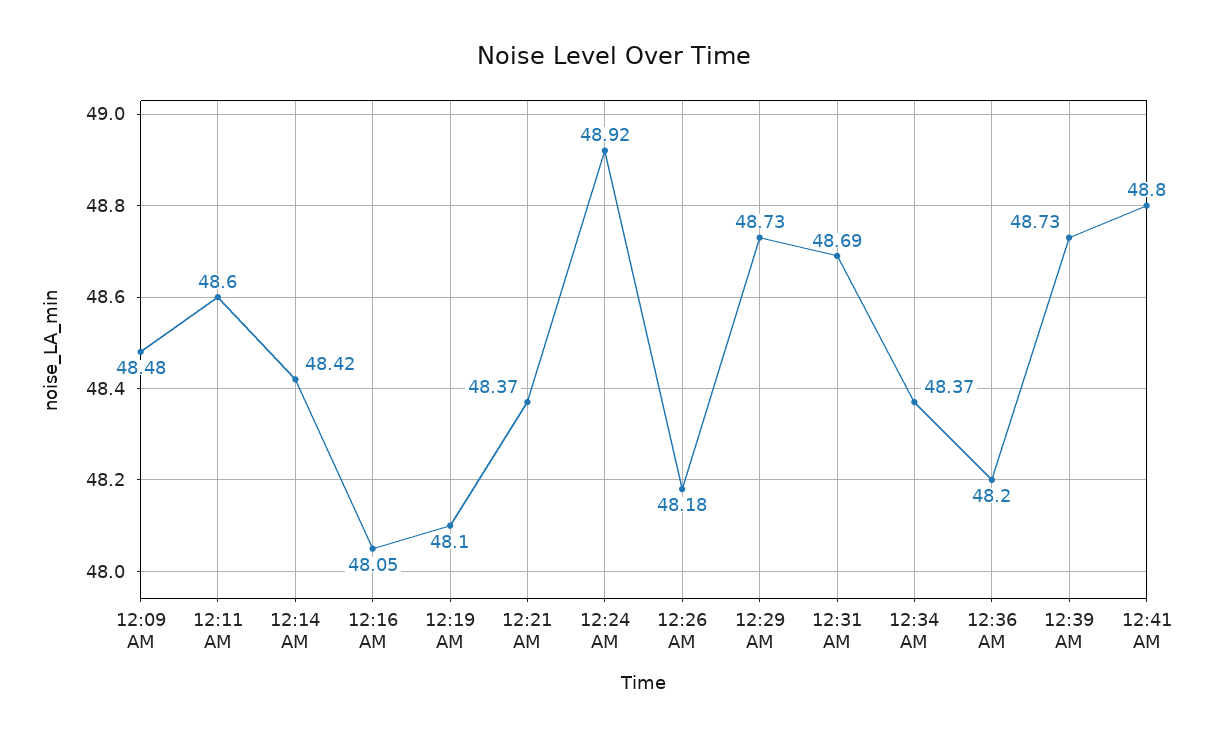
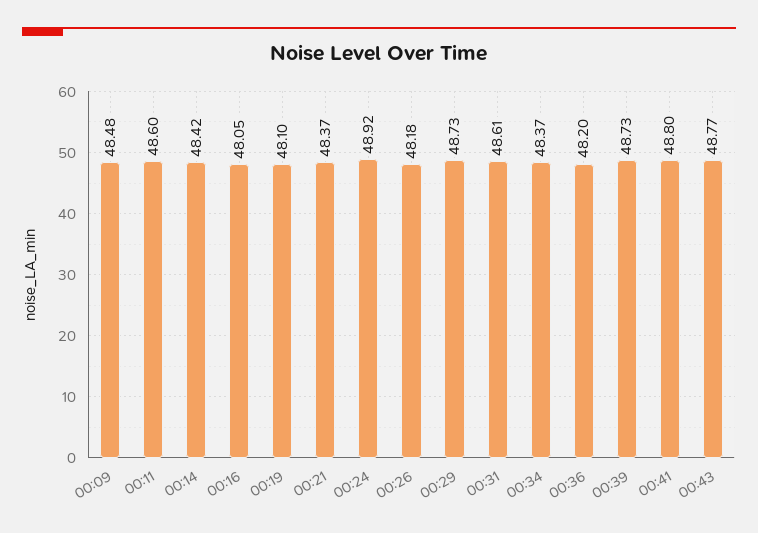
12:31 AM: 48.69 -> 48.61
00:43: none -> 48.77

